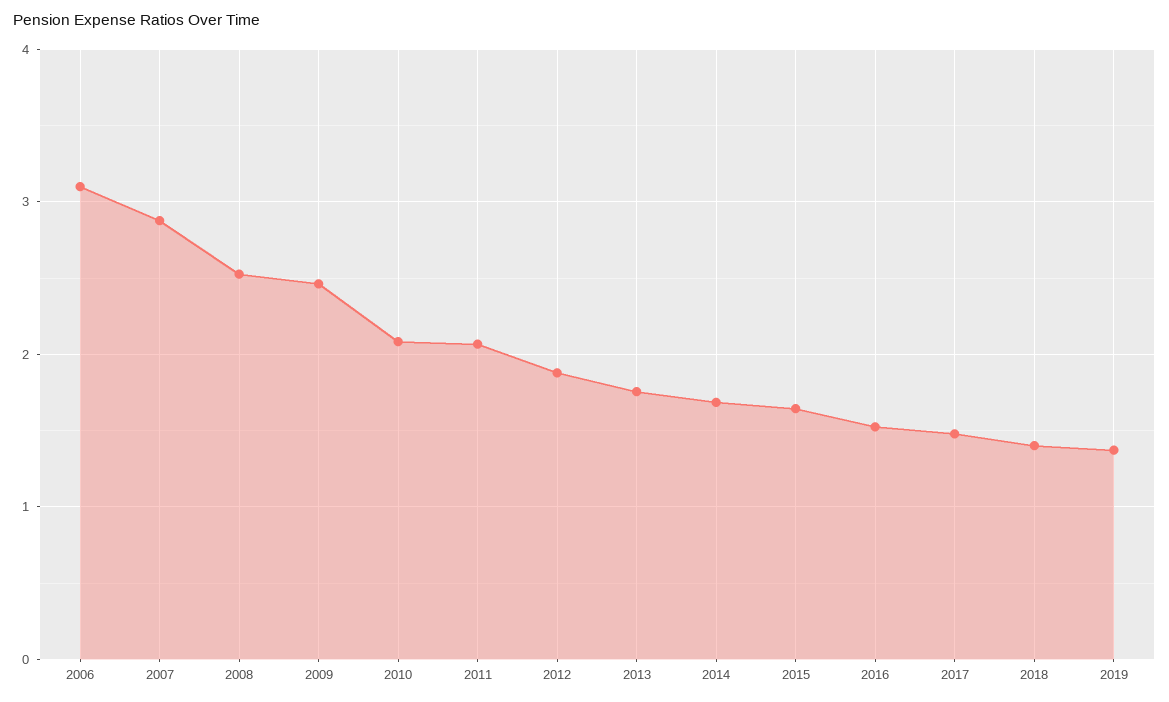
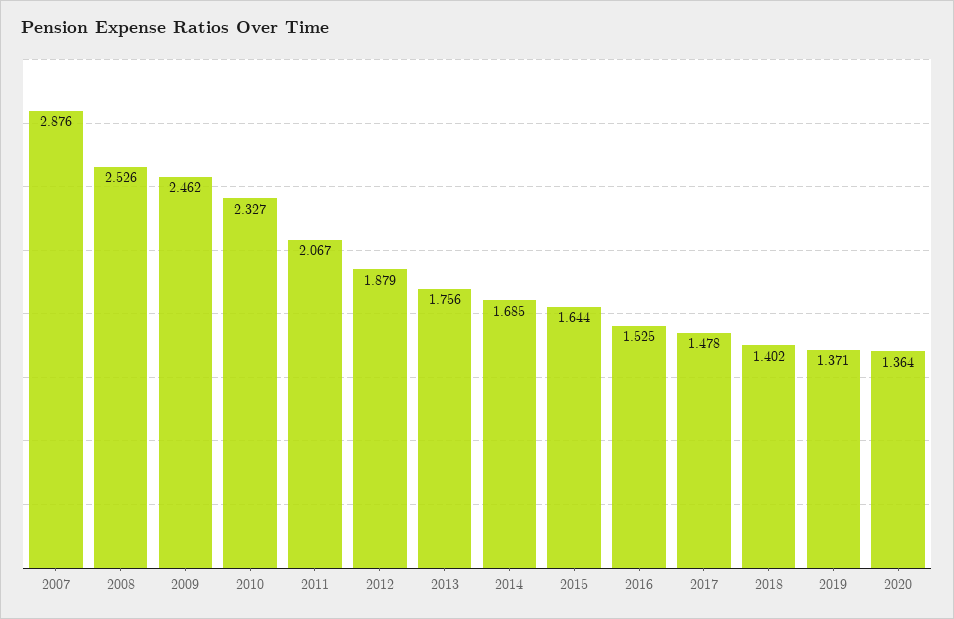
2006: 3.1 -> none
2010: 2.1 -> 2.327
2020: none -> 1.364

